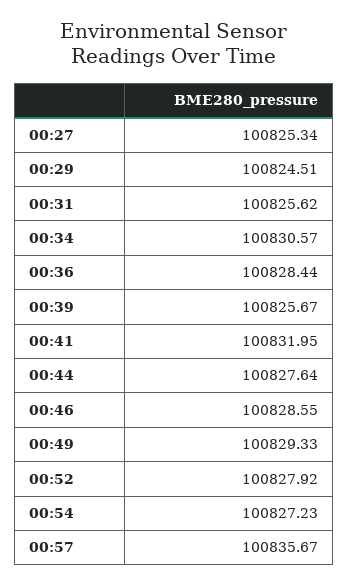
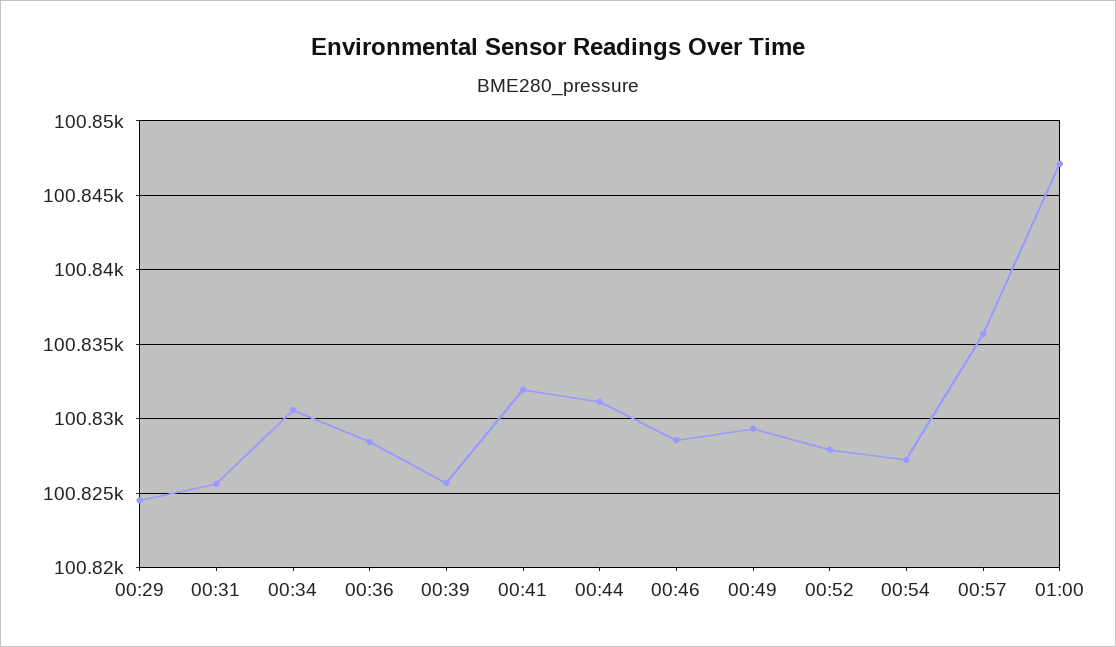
00:27: 100825.34 -> none
00:44: 100827.64 -> 100831
01:00: none -> 100847

